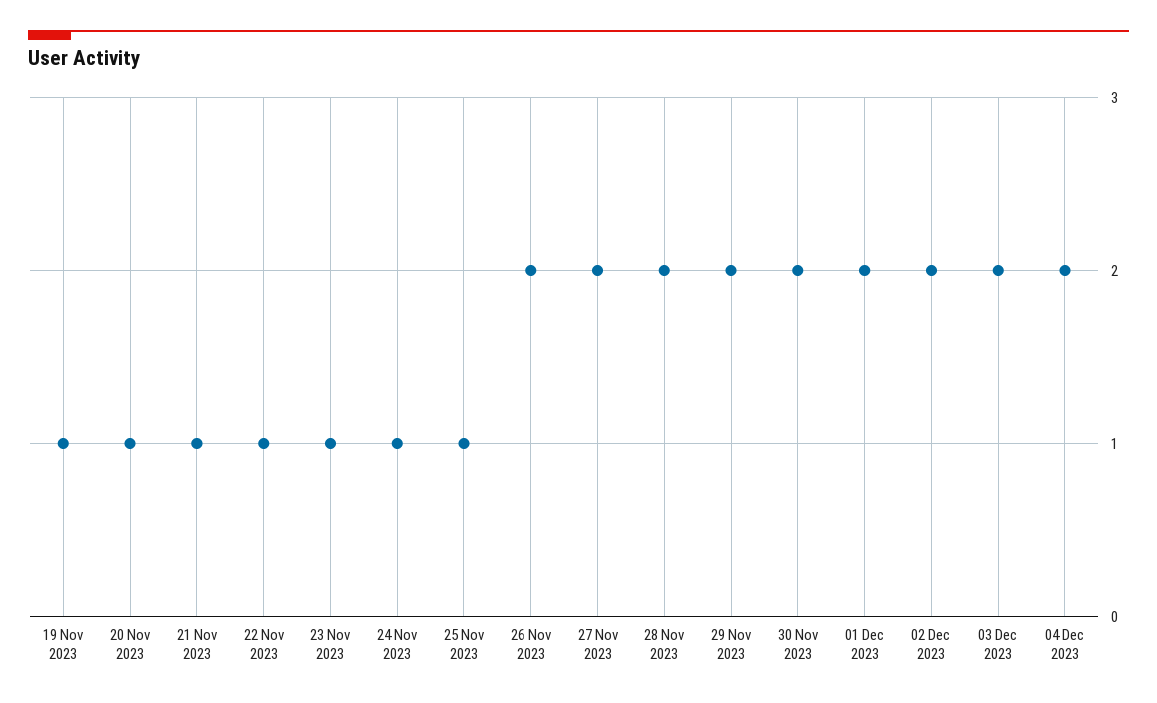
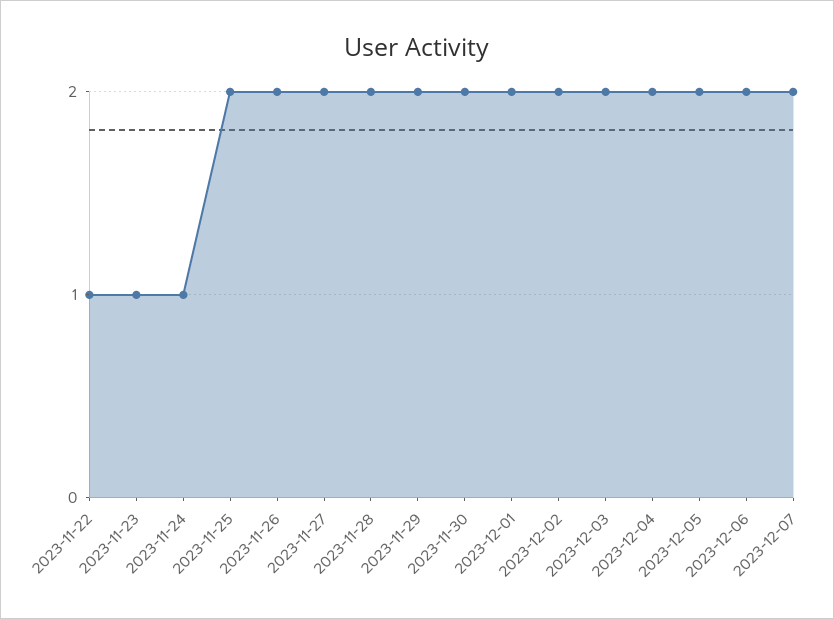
19 Nov 2023: 1 -> none
20 Nov 2023: 1 -> none
21 Nov 2023: 1 -> none
25 Nov 2023: 1 -> 2
2023-12-05: none -> 2
2023-12-06: none -> 2
2023-12-07: none -> 2

